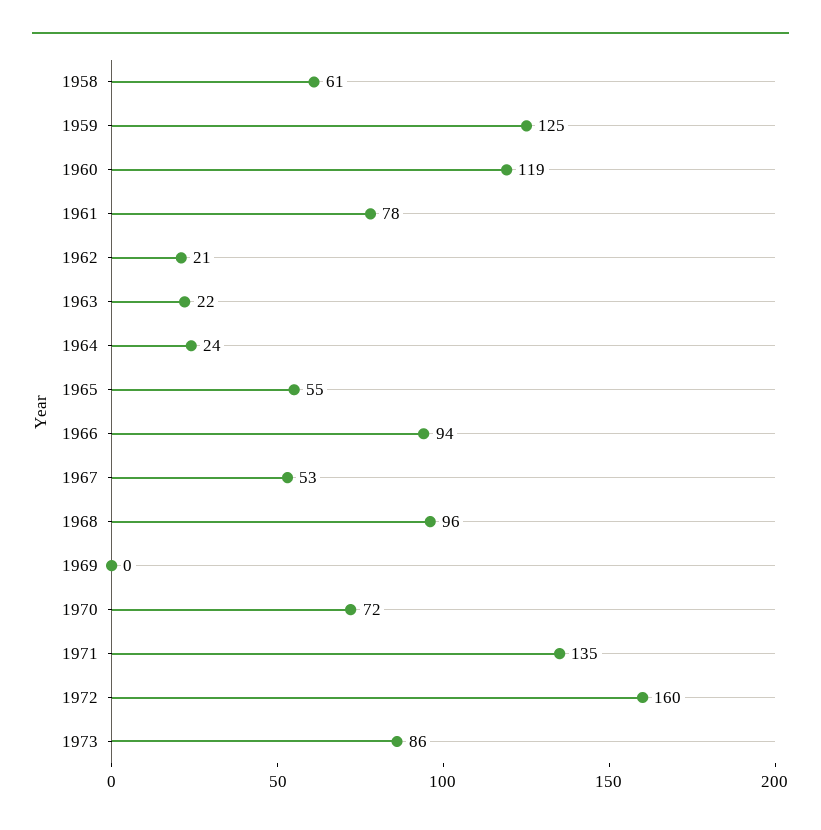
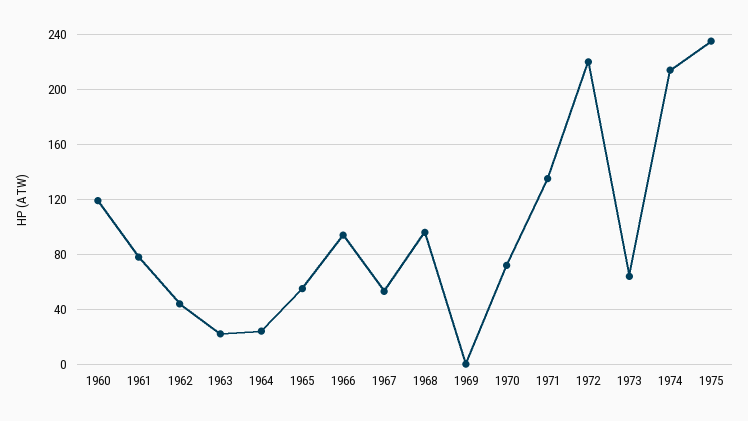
1958: 61 -> none
1959: 125 -> none
1962: 21 -> 45
1972: 160 -> 220
1973: 86 -> 65
1974: none -> 215
1975: none -> 235

